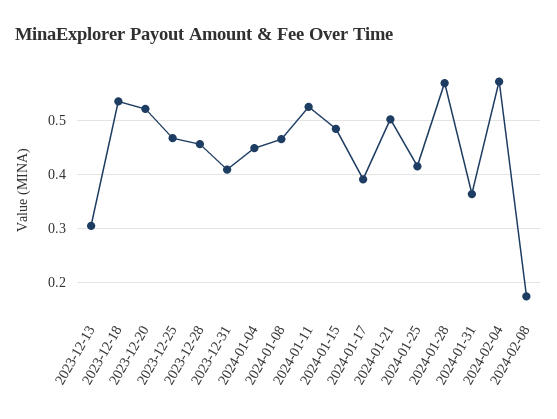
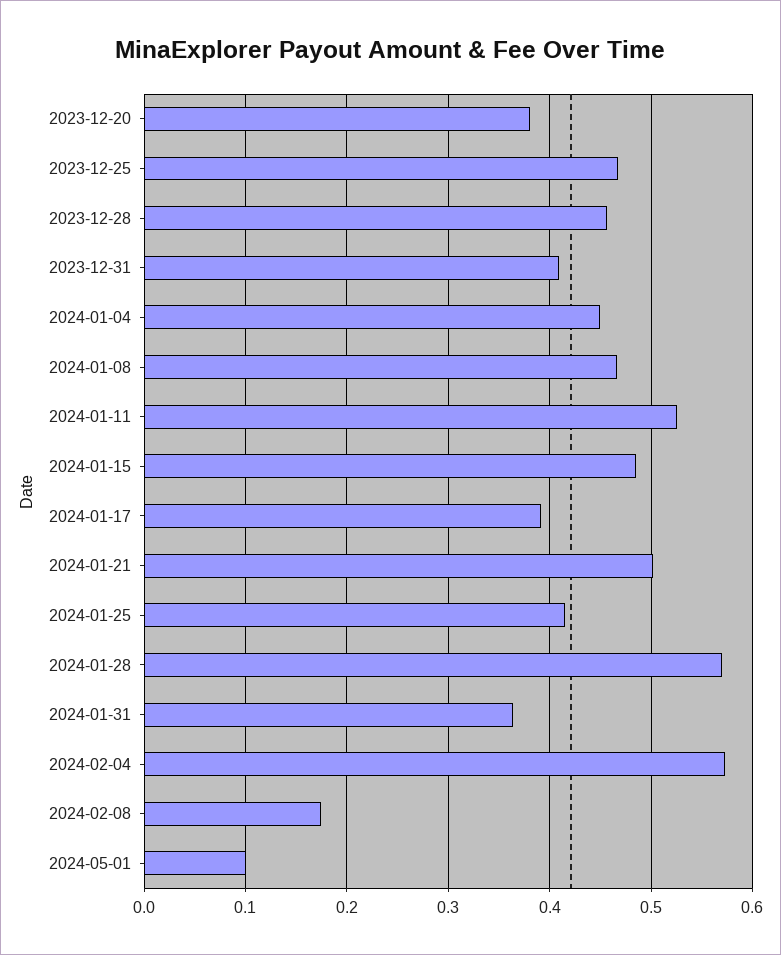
2023-12-13: 0.3 -> none
2023-12-18: 0.54 -> none
2023-12-20: 0.52 -> 0.38
2024-05-01: none -> 0.1

